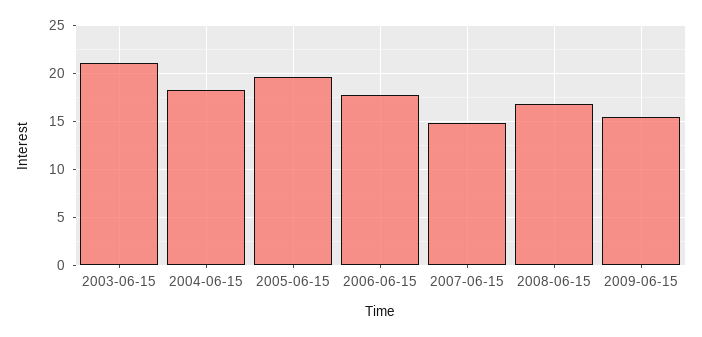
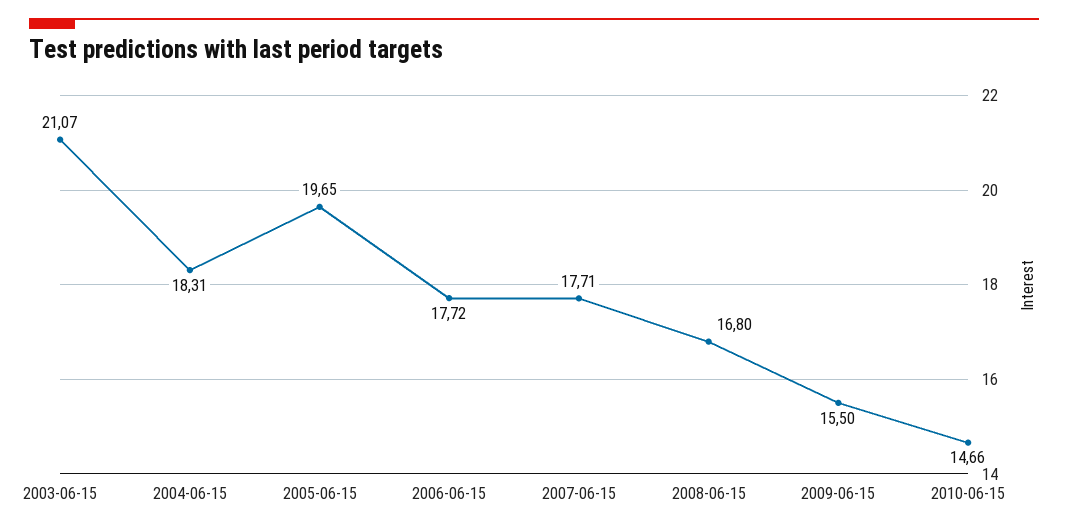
2007-06-15: 15 -> 17.71
2010-06-15: none -> 14.66

